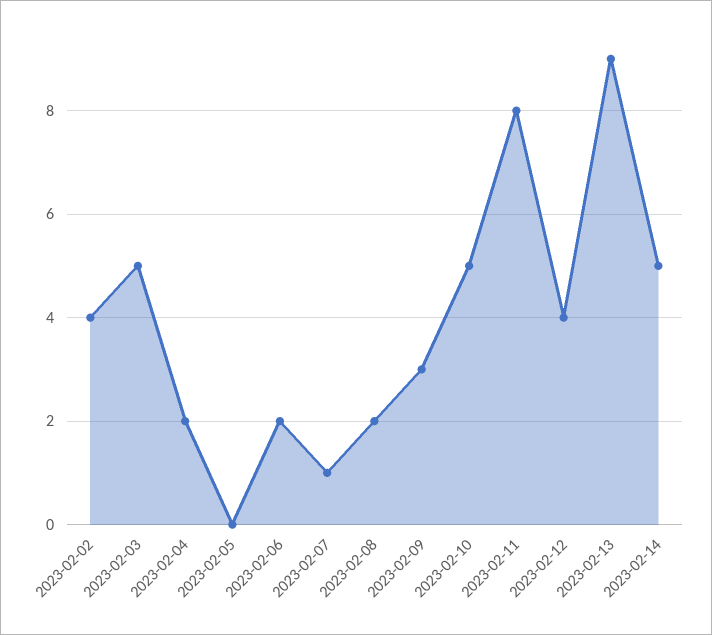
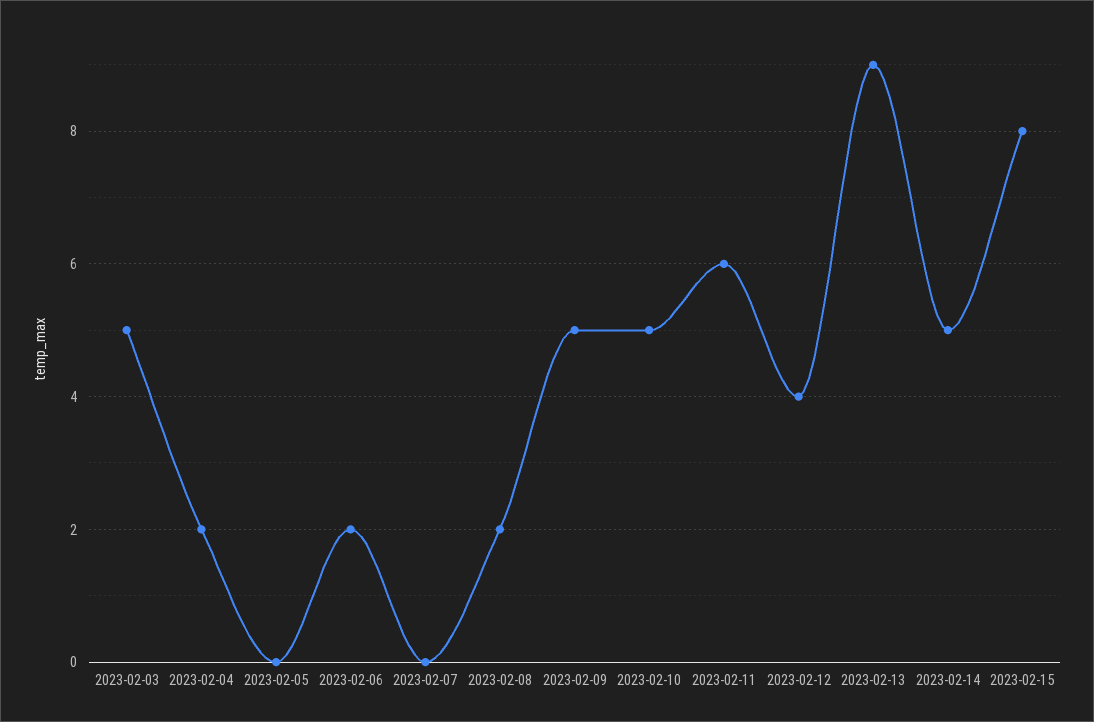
2023-02-02: 4 -> none
2023-02-07: 1 -> 0
2023-02-09: 3 -> 5
2023-02-11: 8 -> 6
2023-02-15: none -> 8

